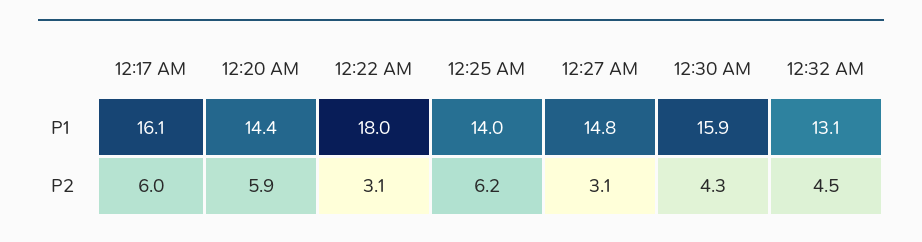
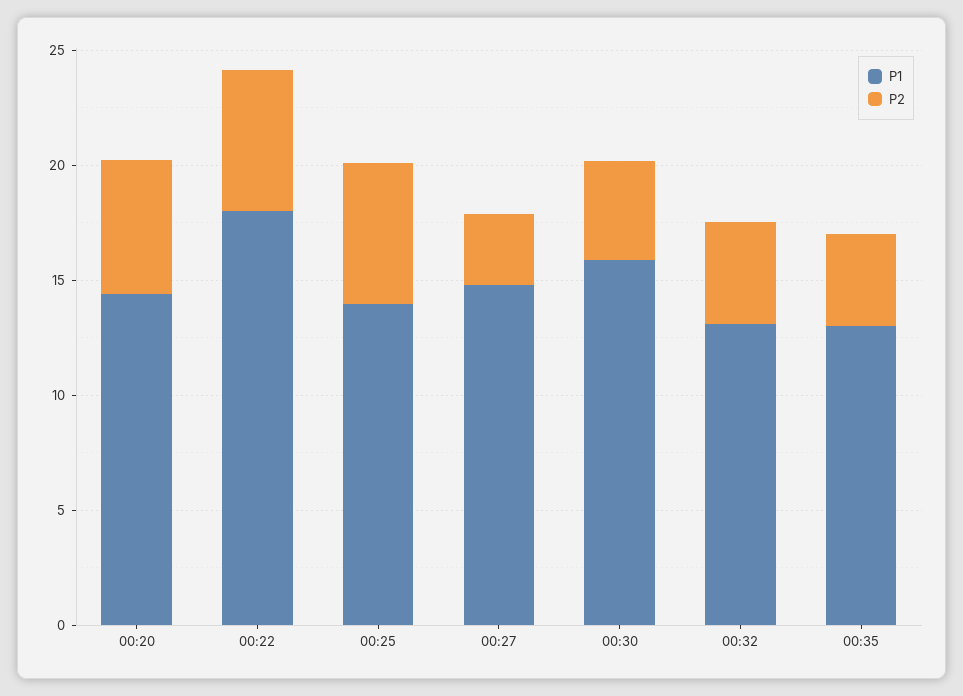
P1, 12:17 AM: 16.1 -> none
P2, 12:17 AM: 6 -> none
P2, 12:22 AM: 3.1 -> 6
P1, 00:35: none -> 13
P2, 00:35: none -> 4

